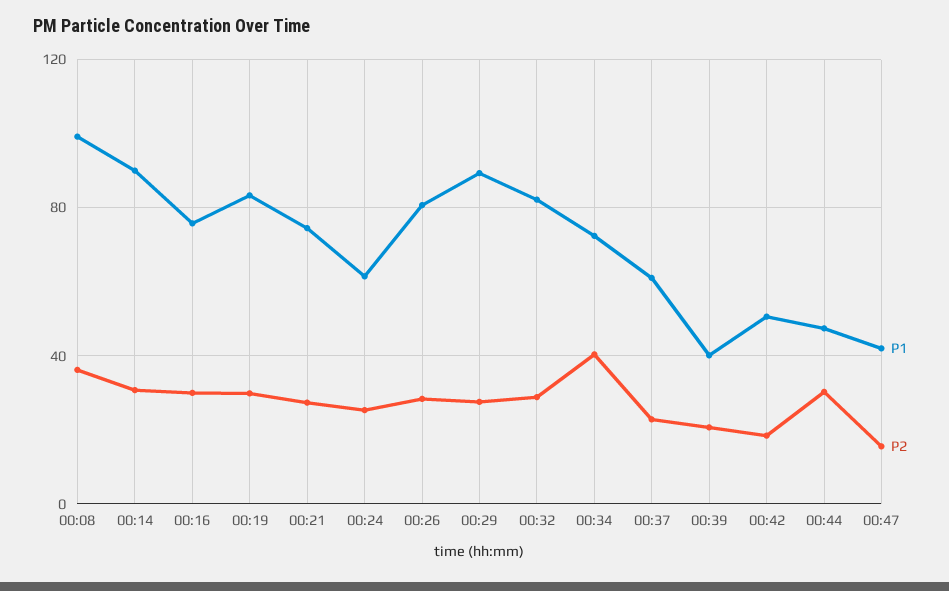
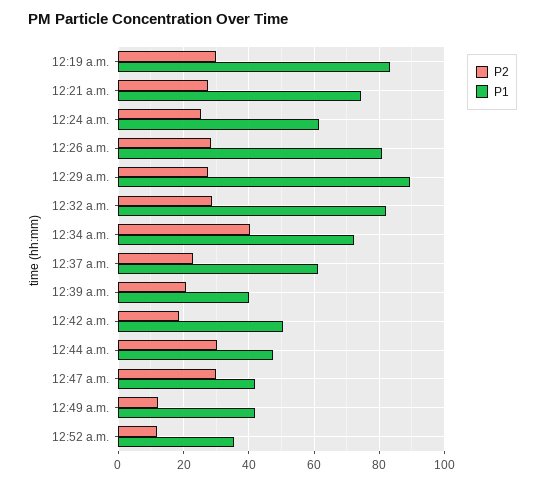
P1, 00:08: 100 -> none
P2, 00:08: 35 -> none
P1, 00:14: 90 -> none
P2, 00:14: 30 -> none
P1, 00:16: 75 -> none
P2, 00:16: 30 -> none
P2, 00:47: 15 -> 30
P2, 12:49 a.m.: none -> 12
P1, 12:49 a.m.: none -> 42
P2, 12:52 a.m.: none -> 12
P1, 12:52 a.m.: none -> 36

